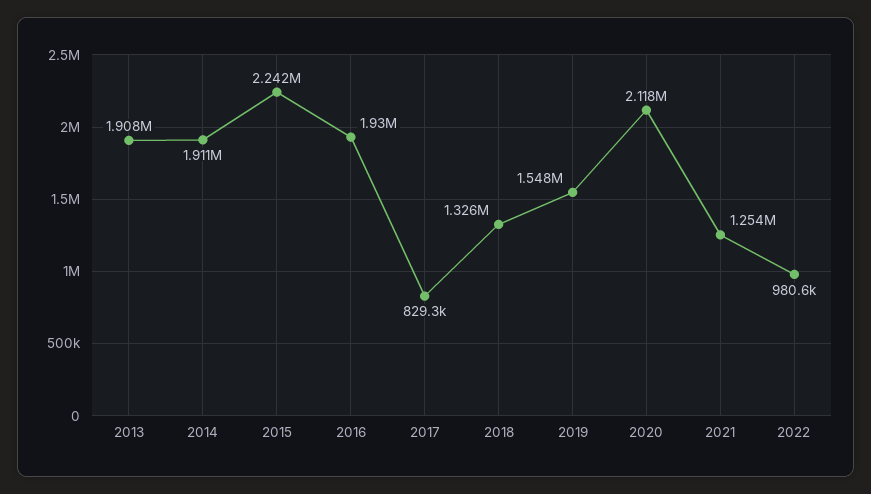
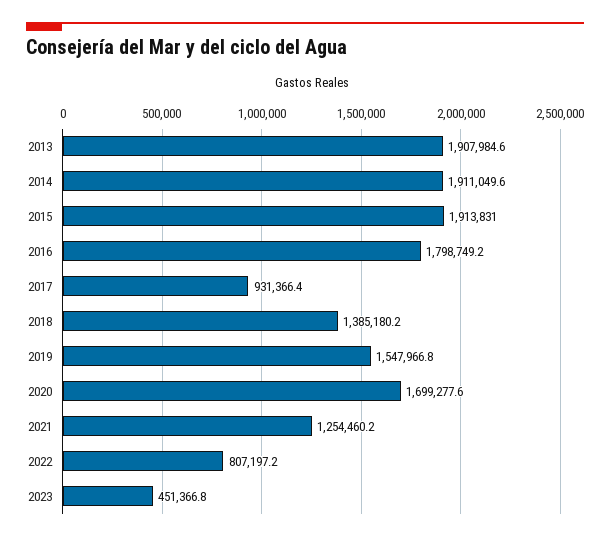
2015: 2242000 -> 1913831
2016: 1930000 -> 1798749.2
2017: 829300 -> 931366.4
2018: 1326000 -> 1385180.2
2020: 2118000 -> 1699277.6
2022: 980600 -> 807197.2
2023: none -> 451366.8

